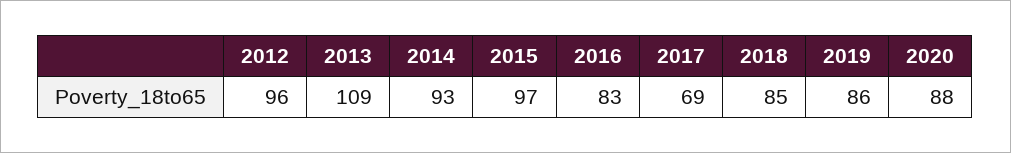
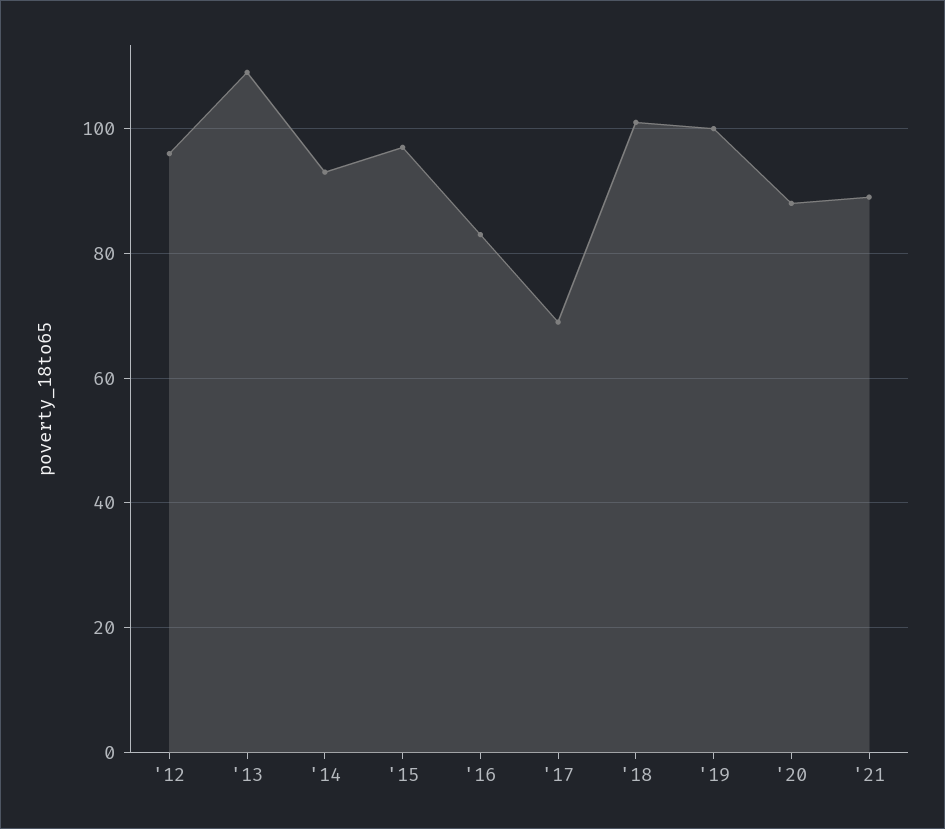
2018: 85 -> 100
2019: 86 -> 100
'21: none -> 90

